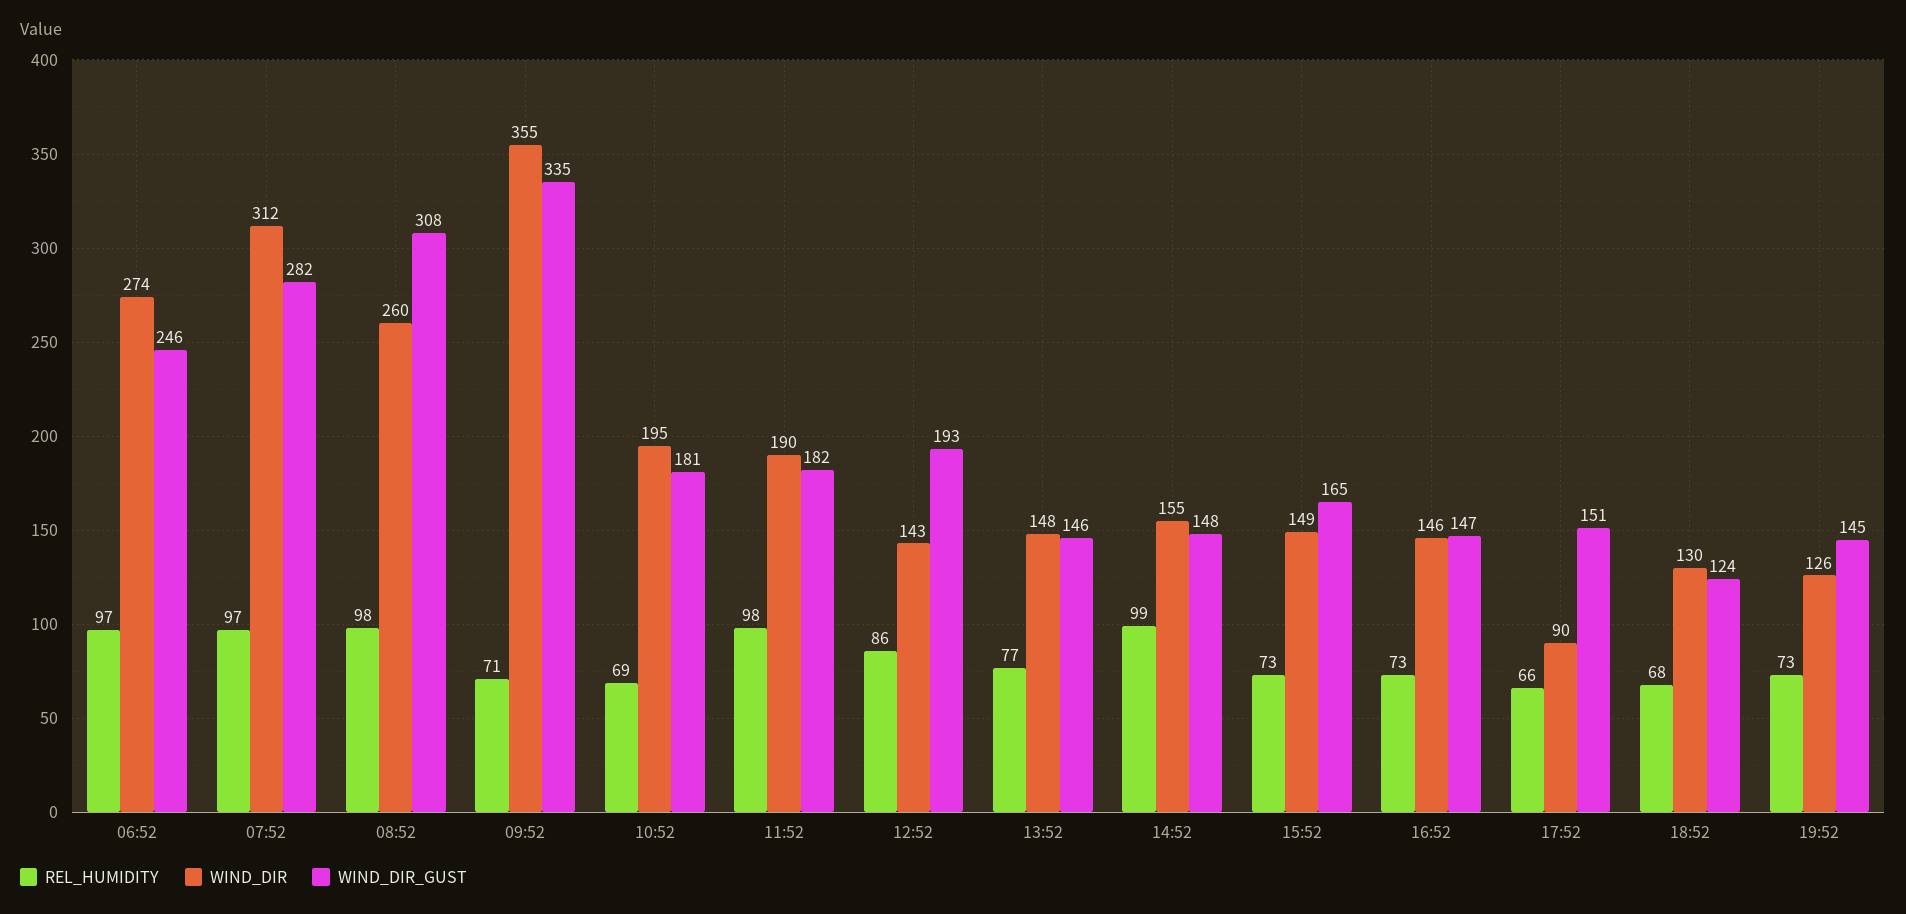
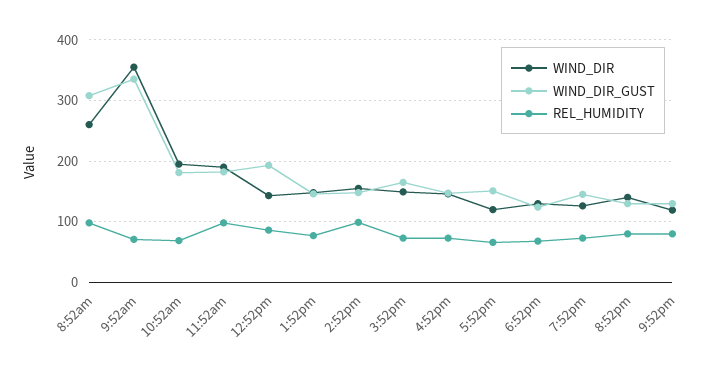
REL_HUMIDITY, 06:52: 97 -> none
WIND_DIR, 06:52: 274 -> none
WIND_DIR_GUST, 06:52: 246 -> none
REL_HUMIDITY, 07:52: 97 -> none
WIND_DIR, 07:52: 312 -> none
WIND_DIR_GUST, 07:52: 282 -> none
WIND_DIR, 17:52: 90 -> 120
WIND_DIR, 8:52pm: none -> 140
WIND_DIR_GUST, 8:52pm: none -> 130
REL_HUMIDITY, 8:52pm: none -> 80
WIND_DIR, 9:52pm: none -> 120
WIND_DIR_GUST, 9:52pm: none -> 130
REL_HUMIDITY, 9:52pm: none -> 80

